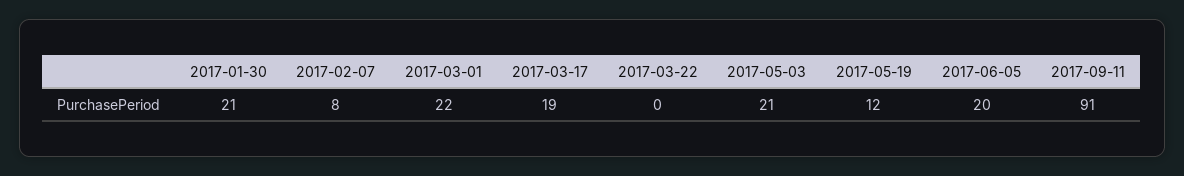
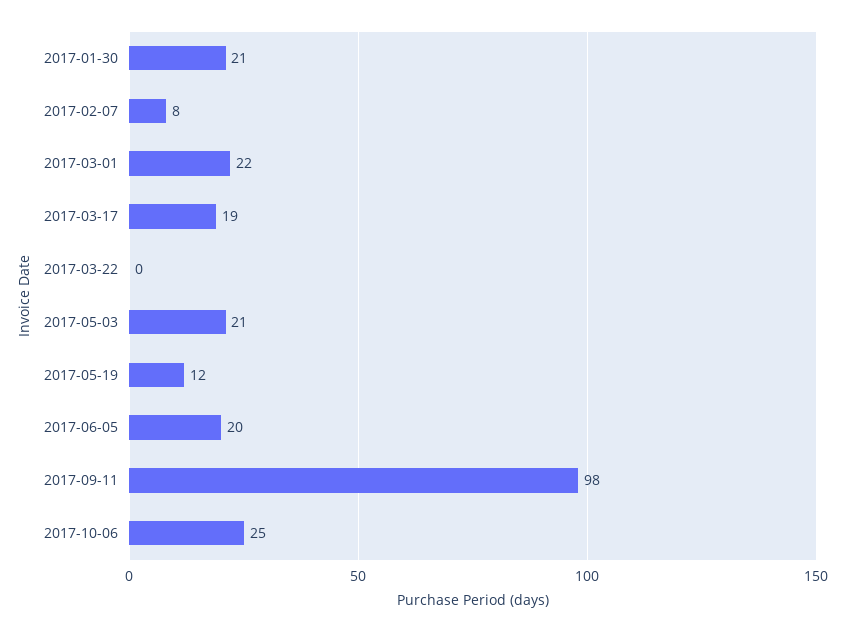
2017-09-11: 91 -> 98
2017-10-06: none -> 25

